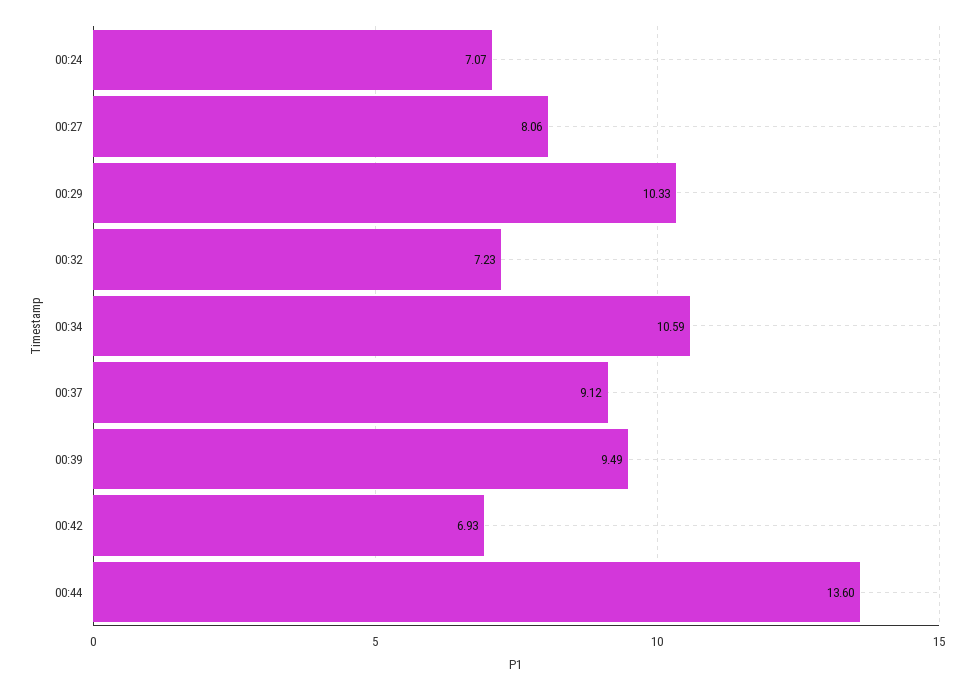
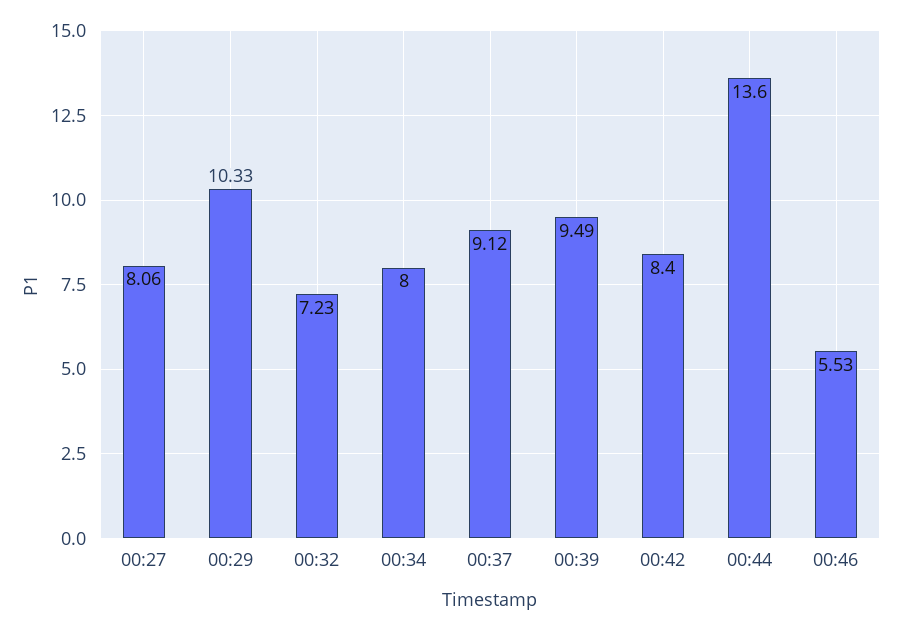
00:24: 7.07 -> none
00:34: 10.59 -> 8
00:42: 6.93 -> 8.4
00:46: none -> 5.53

